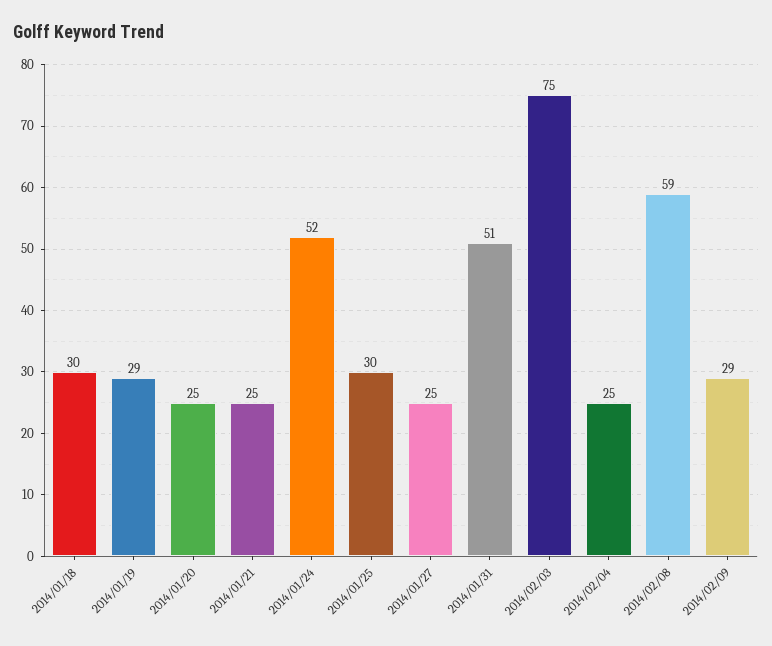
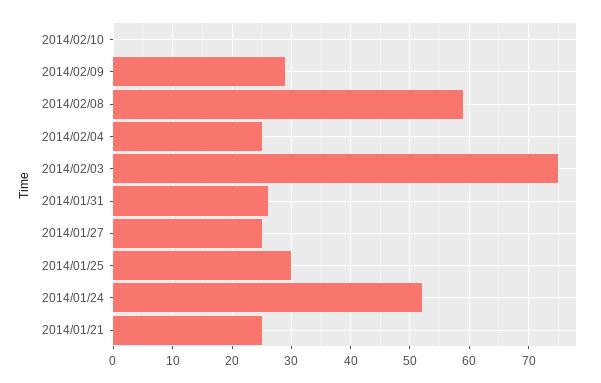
2014/01/18: 30 -> none
2014/01/19: 29 -> none
2014/01/20: 25 -> none
2014/01/31: 51 -> 25
2014/02/10: none -> 0

